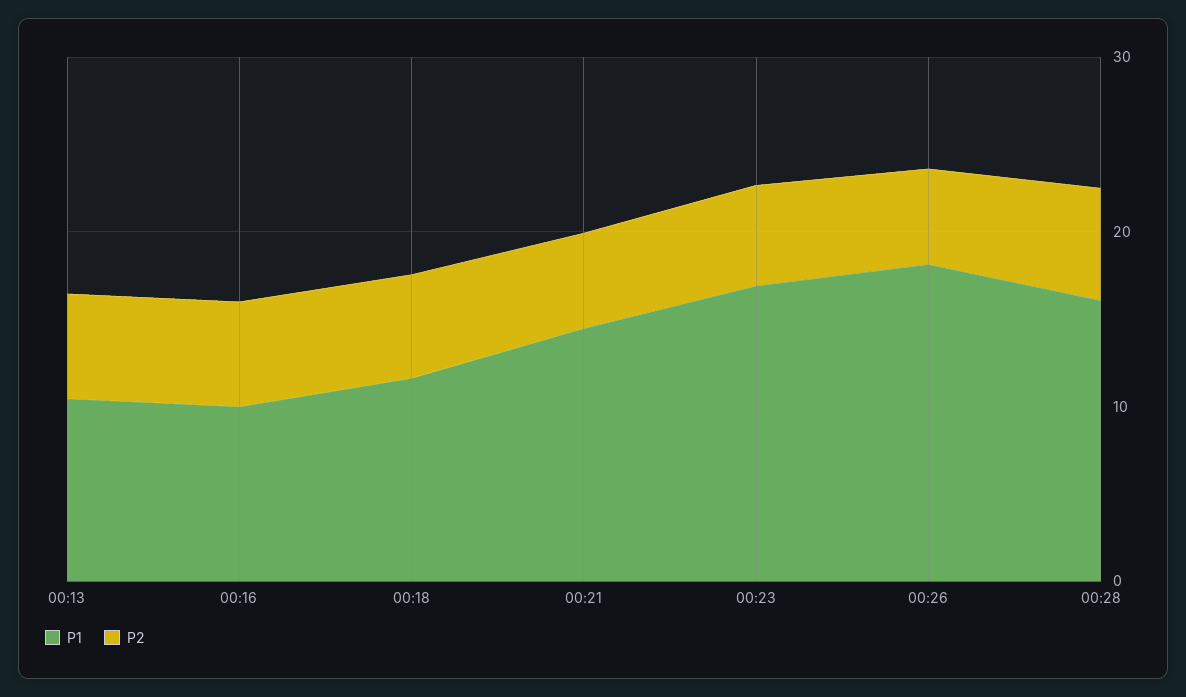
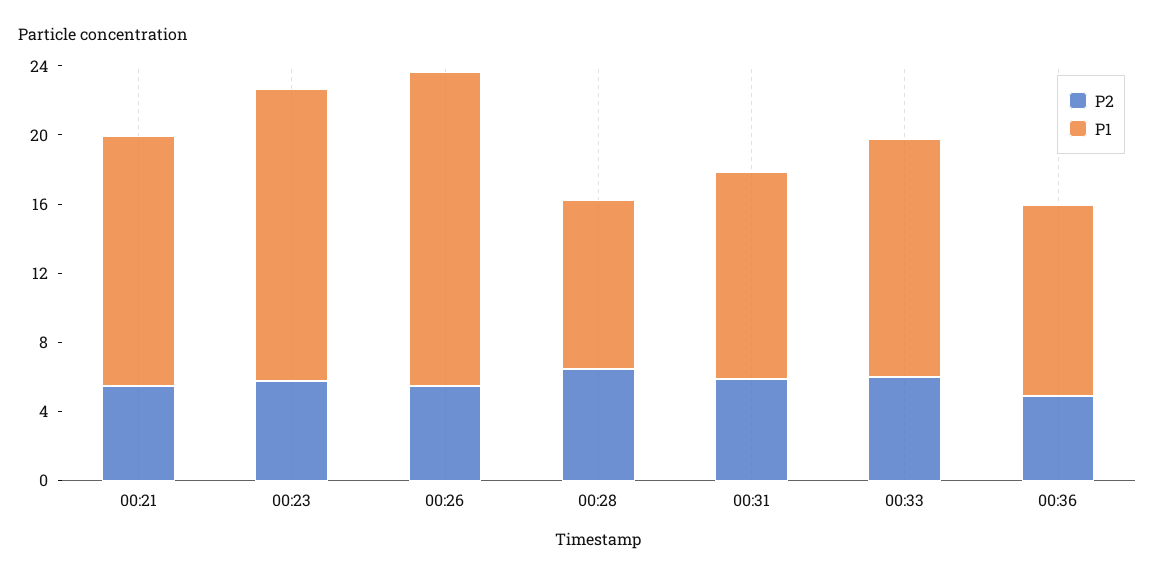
P1, 00:13: 10 -> none
P2, 00:13: 6 -> none
P1, 00:16: 10 -> none
P2, 00:16: 6 -> none
P1, 00:18: 12 -> none
P2, 00:18: 6 -> none
P1, 00:28: 16 -> 10
P2, 00:31: none -> 6
P1, 00:31: none -> 12
P2, 00:33: none -> 6
P1, 00:33: none -> 14
P2, 00:36: none -> 5
P1, 00:36: none -> 11

